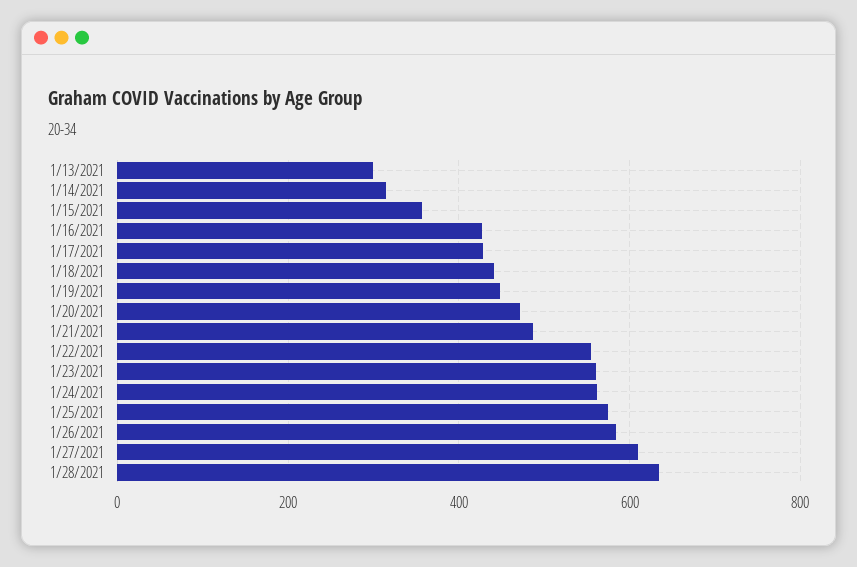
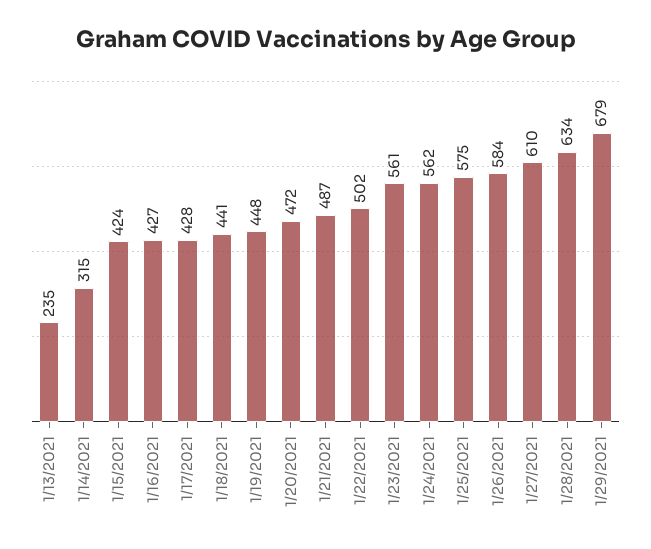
1/13/2021: 300 -> 235
1/15/2021: 360 -> 424
1/22/2021: 560 -> 502
1/29/2021: none -> 679

